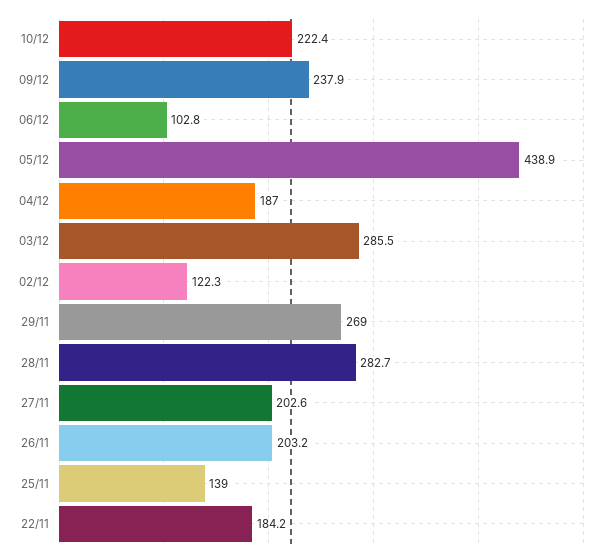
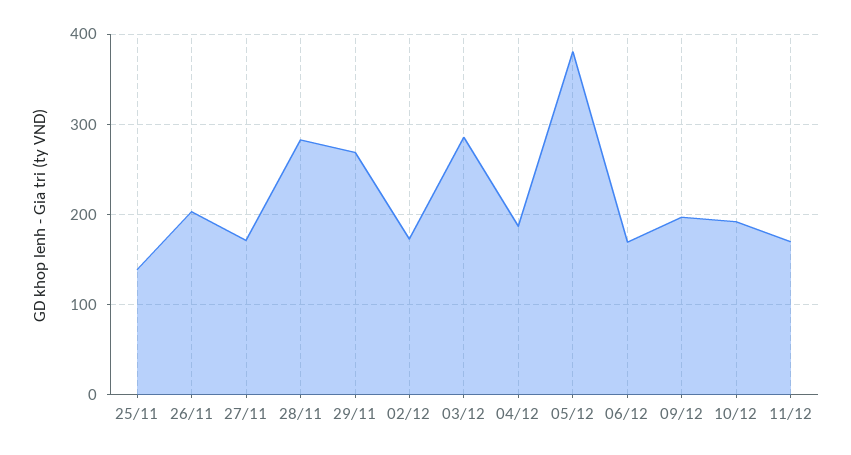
10/12: 222.4 -> 190
09/12: 237.9 -> 200
06/12: 102.8 -> 170
05/12: 438.9 -> 380
02/12: 122.3 -> 170
27/11: 202.6 -> 170
22/11: 184.2 -> none
11/12: none -> 170

